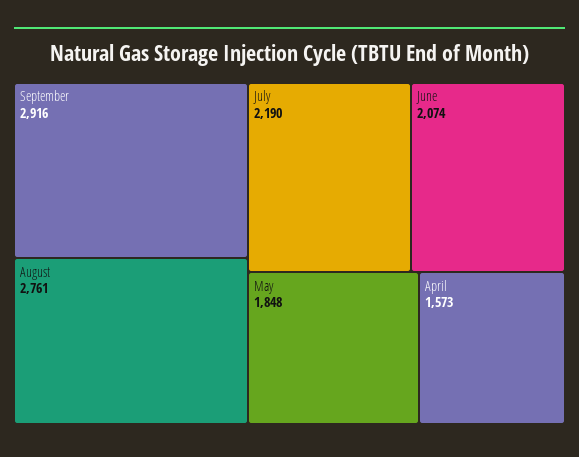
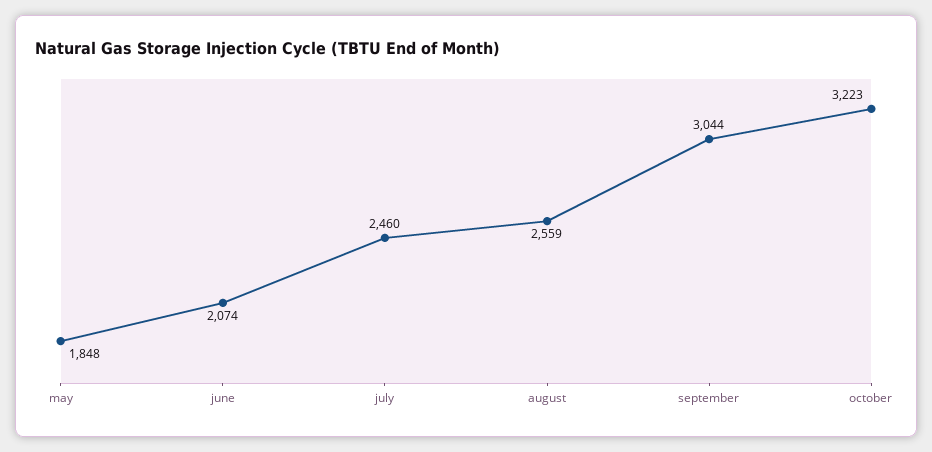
September: 2916 -> 3044
August: 2761 -> 2559
July: 2190 -> 2460
April: 1573 -> none
october: none -> 3223

